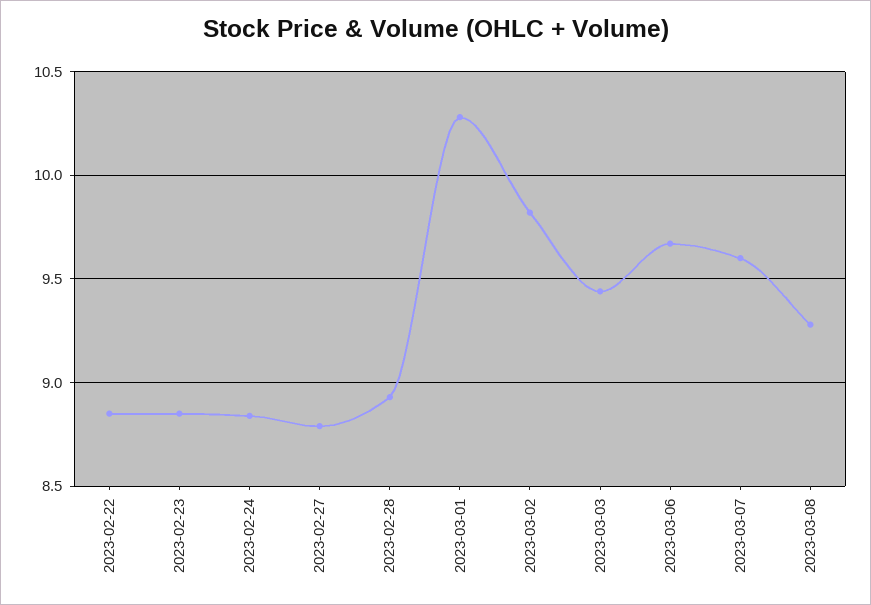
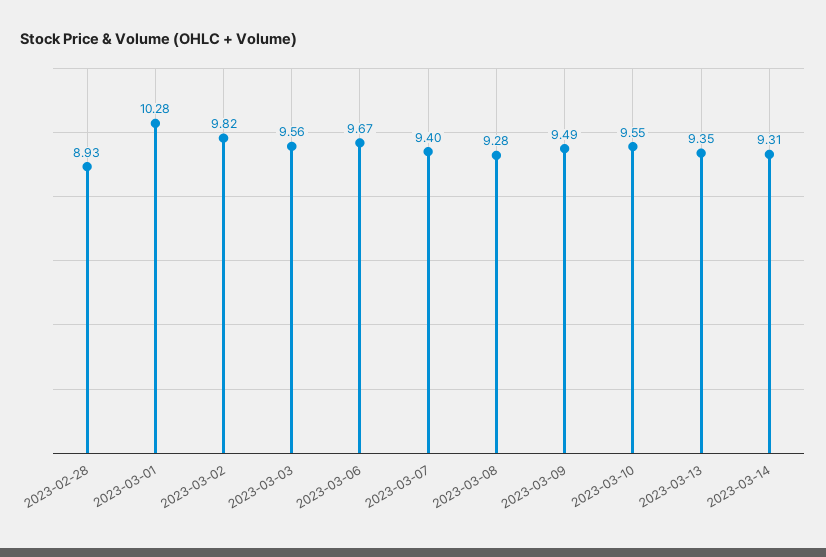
2023-02-22: 8.85 -> none
2023-02-23: 8.85 -> none
2023-02-24: 8.85 -> none
2023-02-27: 8.8 -> none
2023-03-03: 9.45 -> 9.56
2023-03-07: 9.6 -> 9.4
2023-03-09: none -> 9.49
2023-03-10: none -> 9.55
2023-03-13: none -> 9.35
2023-03-14: none -> 9.31

